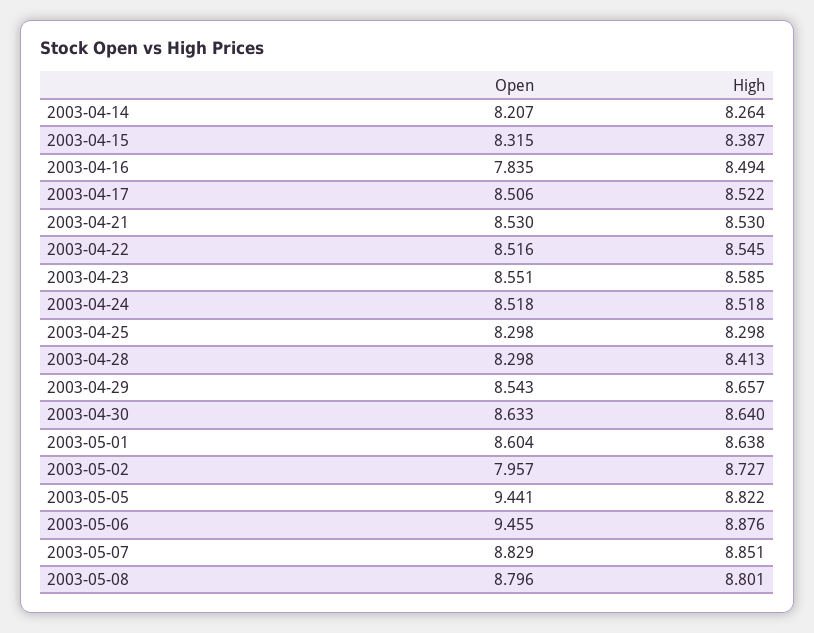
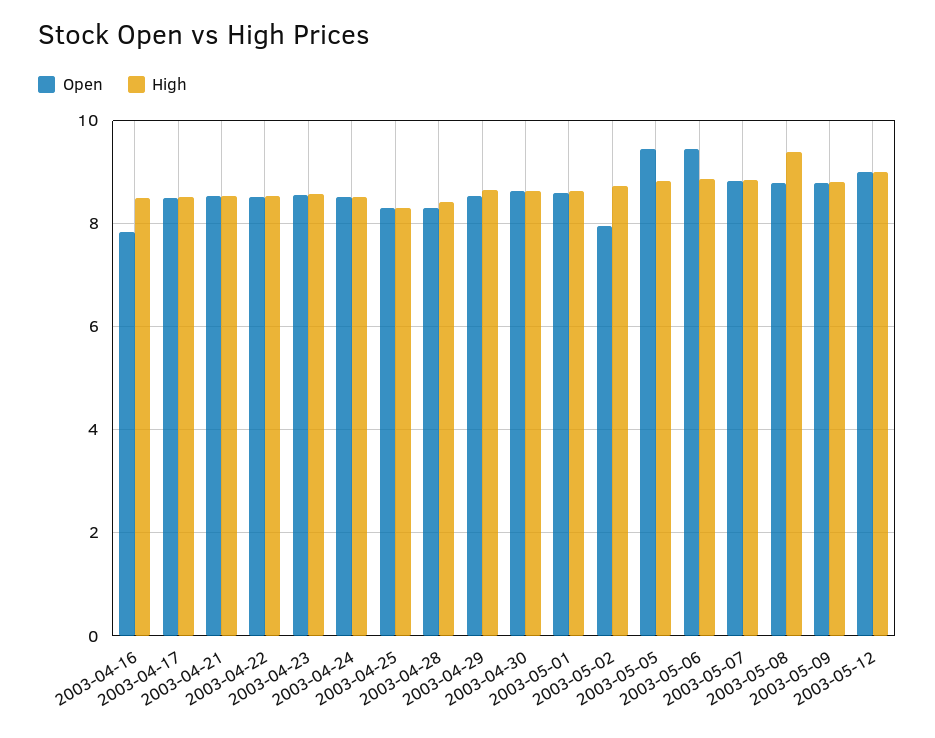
Open, 2003-04-14: 8.207 -> none
High, 2003-04-14: 8.264 -> none
Open, 2003-04-15: 8.315 -> none
High, 2003-04-15: 8.387 -> none
High, 2003-05-08: 8.801 -> 9.4
Open, 2003-05-09: none -> 8.8
High, 2003-05-09: none -> 8.8
Open, 2003-05-12: none -> 9
High, 2003-05-12: none -> 9

